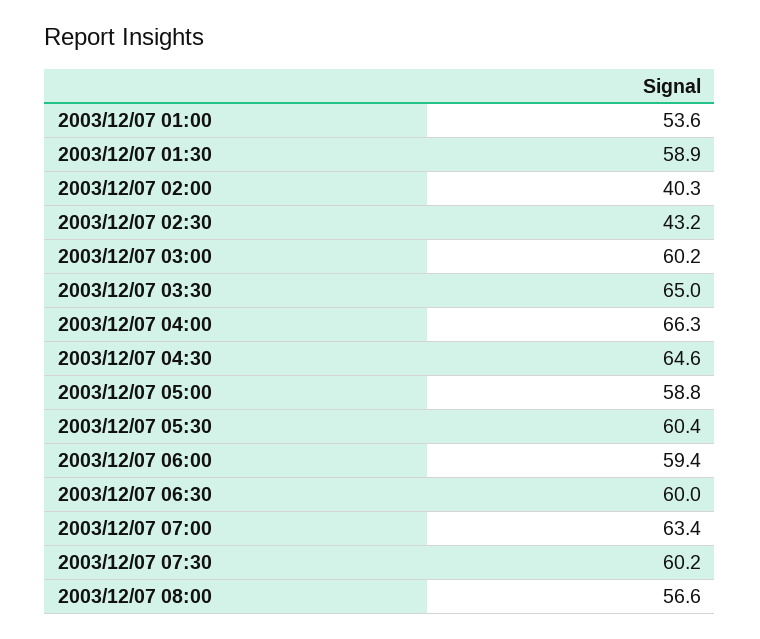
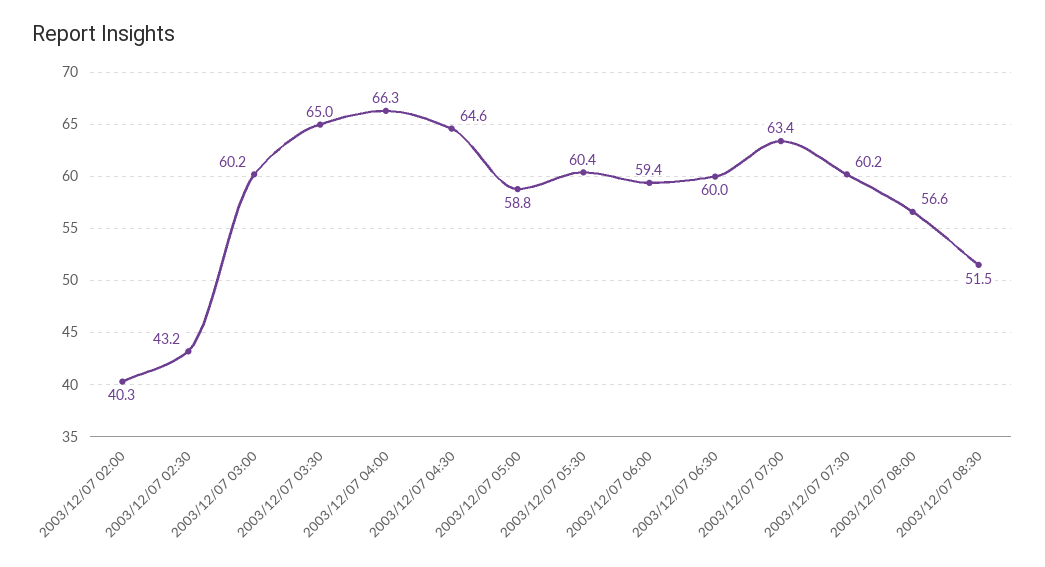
2003/12/07 01:00: 53.6 -> none
2003/12/07 01:30: 58.9 -> none
2003/12/07 08:30: none -> 51.5

